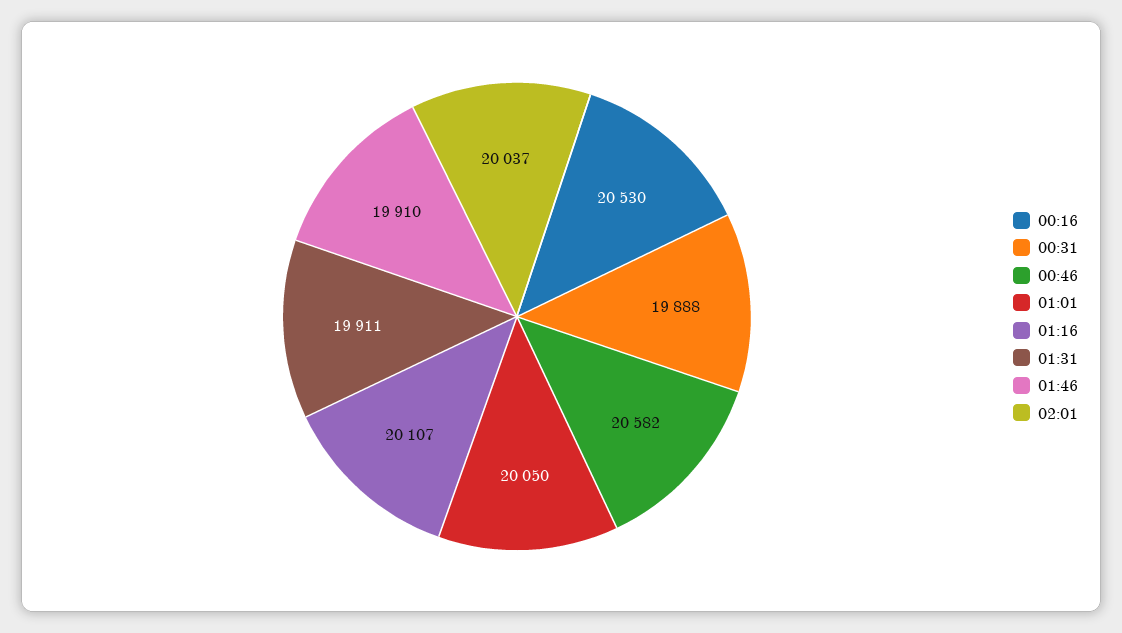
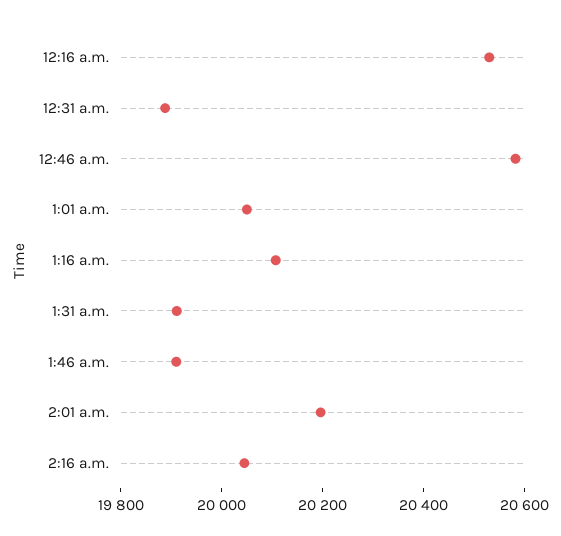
02:01: 20037 -> 20200
2:16 a.m.: none -> 20050

